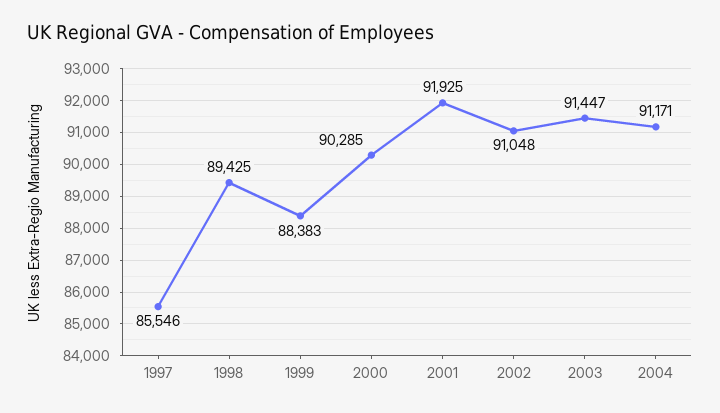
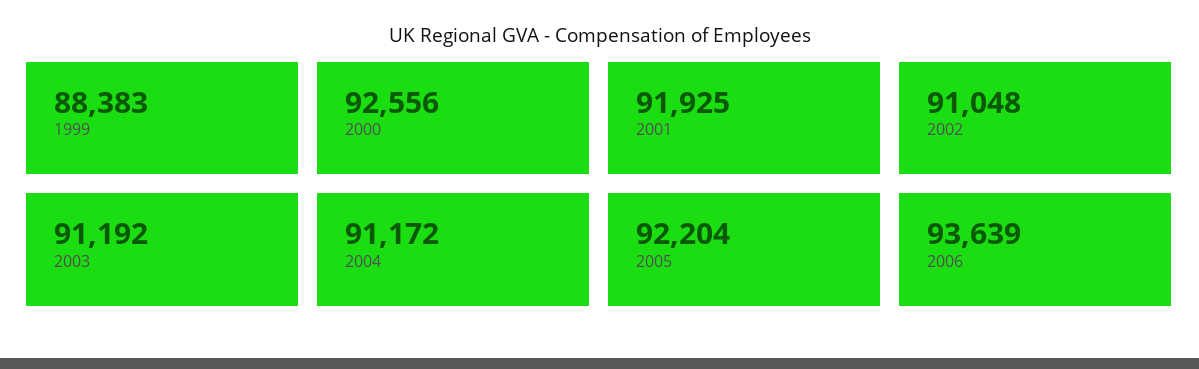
1997: 85546 -> none
1998: 89425 -> none
2000: 90285 -> 92556
2003: 91447 -> 91192
2004: 91171 -> 91172
2005: none -> 92204
2006: none -> 93639

